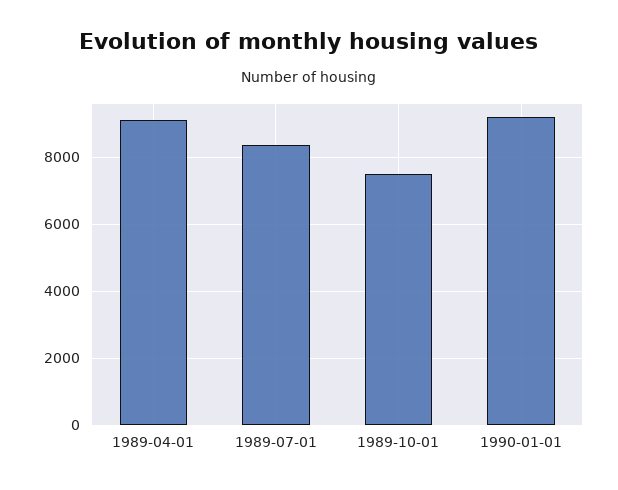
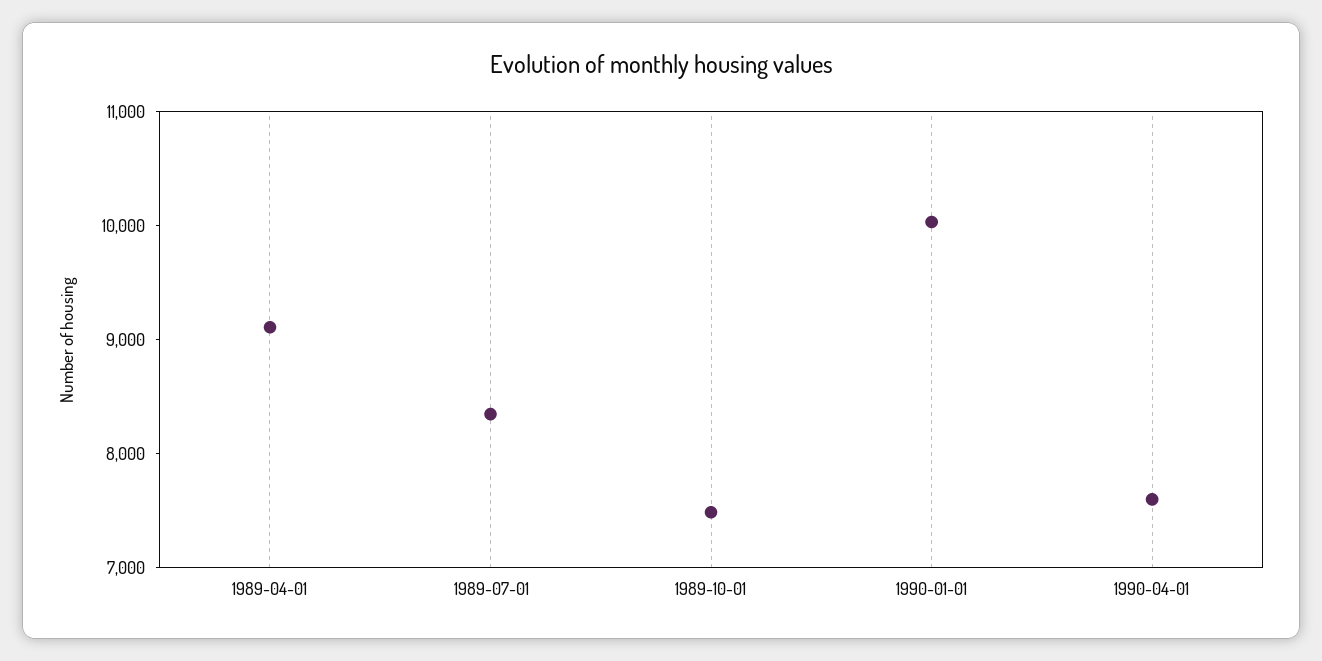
1990-01-01: 9200 -> 10000
1990-04-01: none -> 7600

